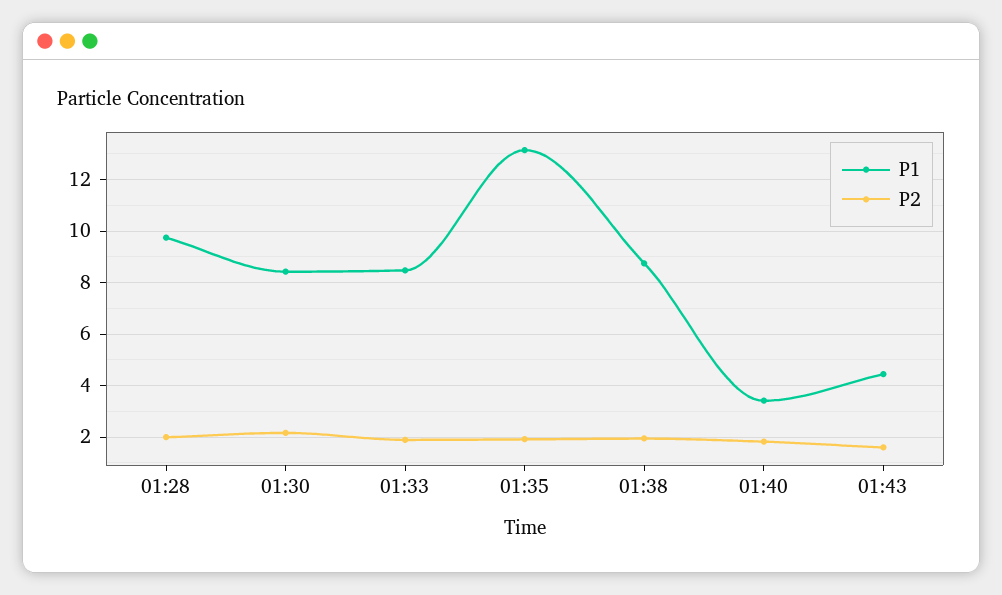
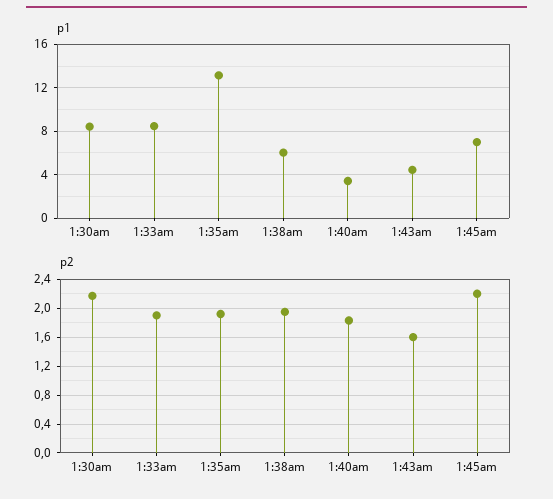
P1, 01:28: 9.75 -> none
P2, 01:28: 2 -> none
P1, 01:38: 8.75 -> 6
P1, 1:45am: none -> 7
P2, 1:45am: none -> 2.2

